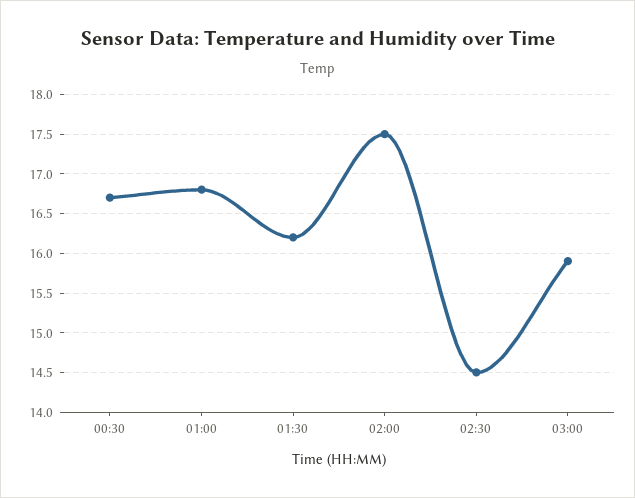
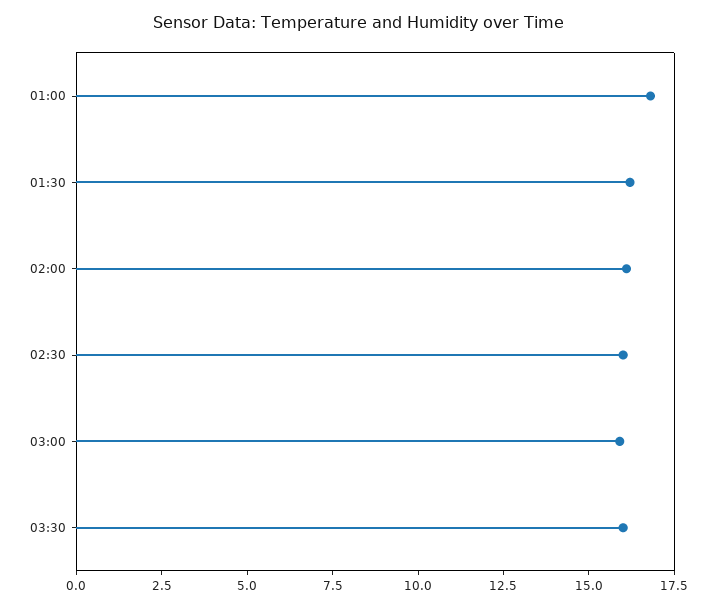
00:30: 16.7 -> none
02:00: 17.5 -> 16
02:30: 14.5 -> 16
03:30: none -> 16

